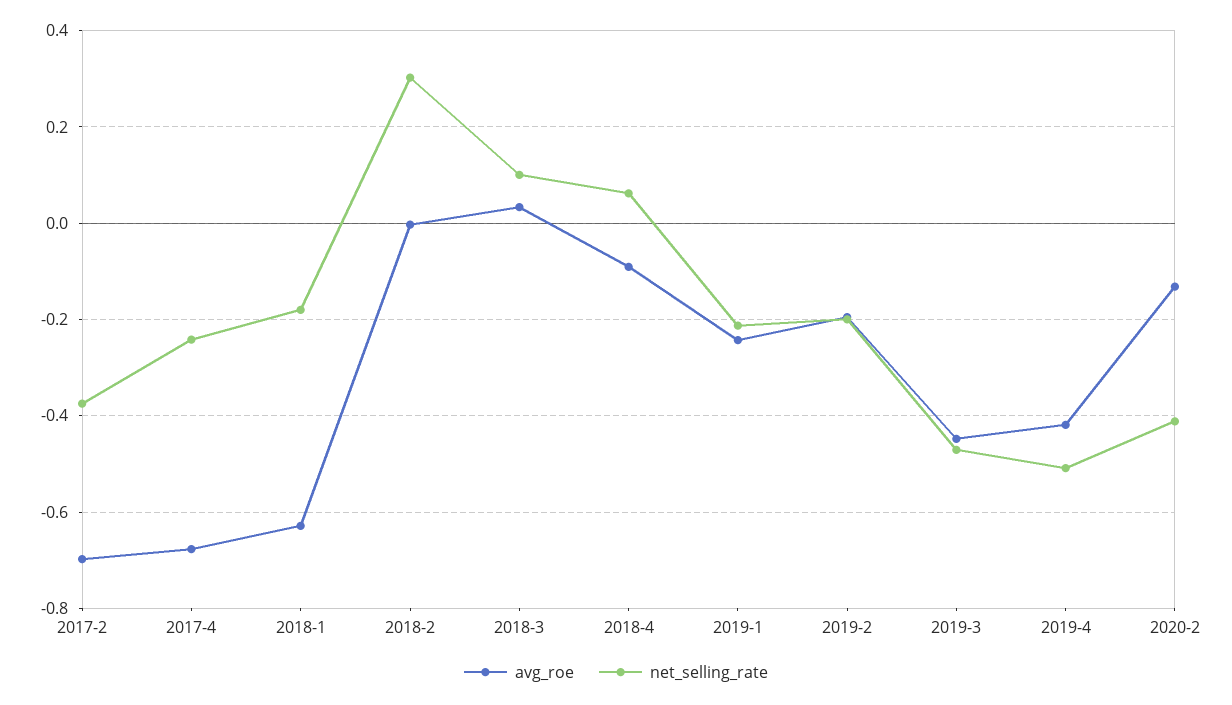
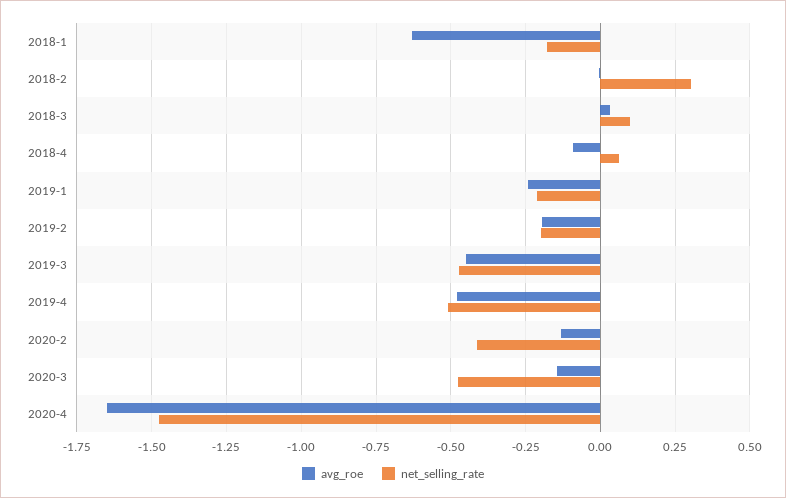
avg_roe, 2017-2: -0.7 -> none
net_selling_rate, 2017-2: -0.38 -> none
avg_roe, 2017-4: -0.68 -> none
net_selling_rate, 2017-4: -0.24 -> none
avg_roe, 2019-4: -0.42 -> -0.475
avg_roe, 2020-3: none -> -0.15
net_selling_rate, 2020-3: none -> -0.475
avg_roe, 2020-4: none -> -1.65
net_selling_rate, 2020-4: none -> -1.475

